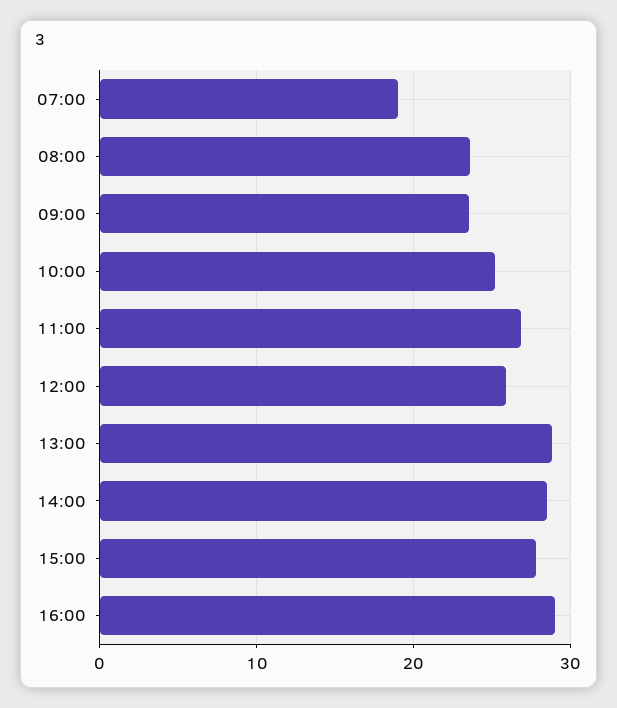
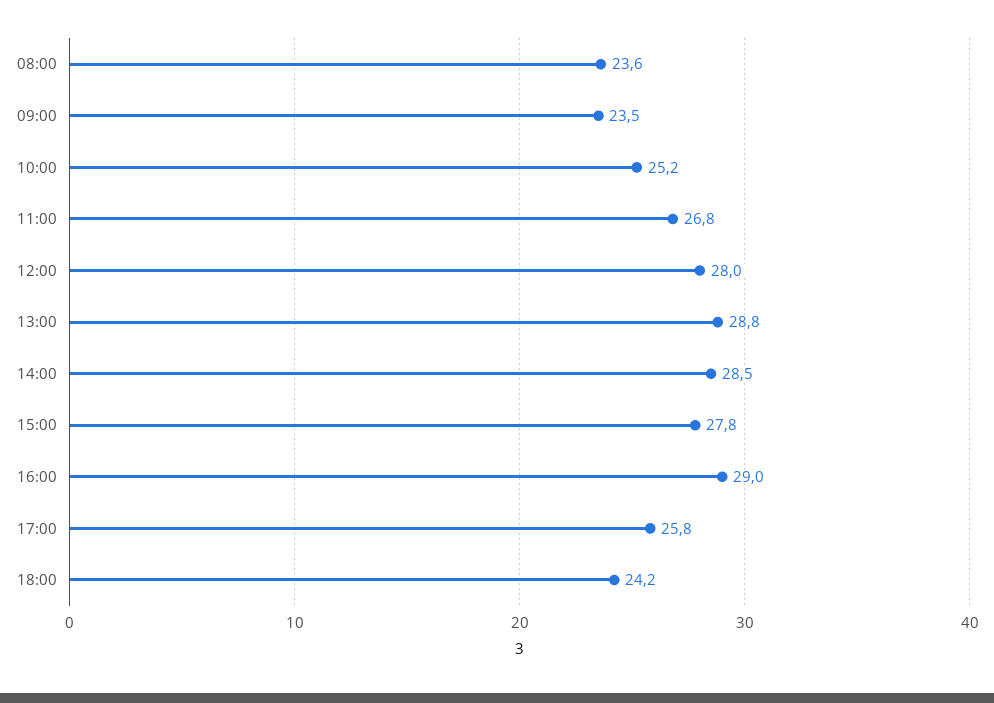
07:00: 19 -> none
12:00: 26 -> 28
17:00: none -> 25.8
18:00: none -> 24.2

